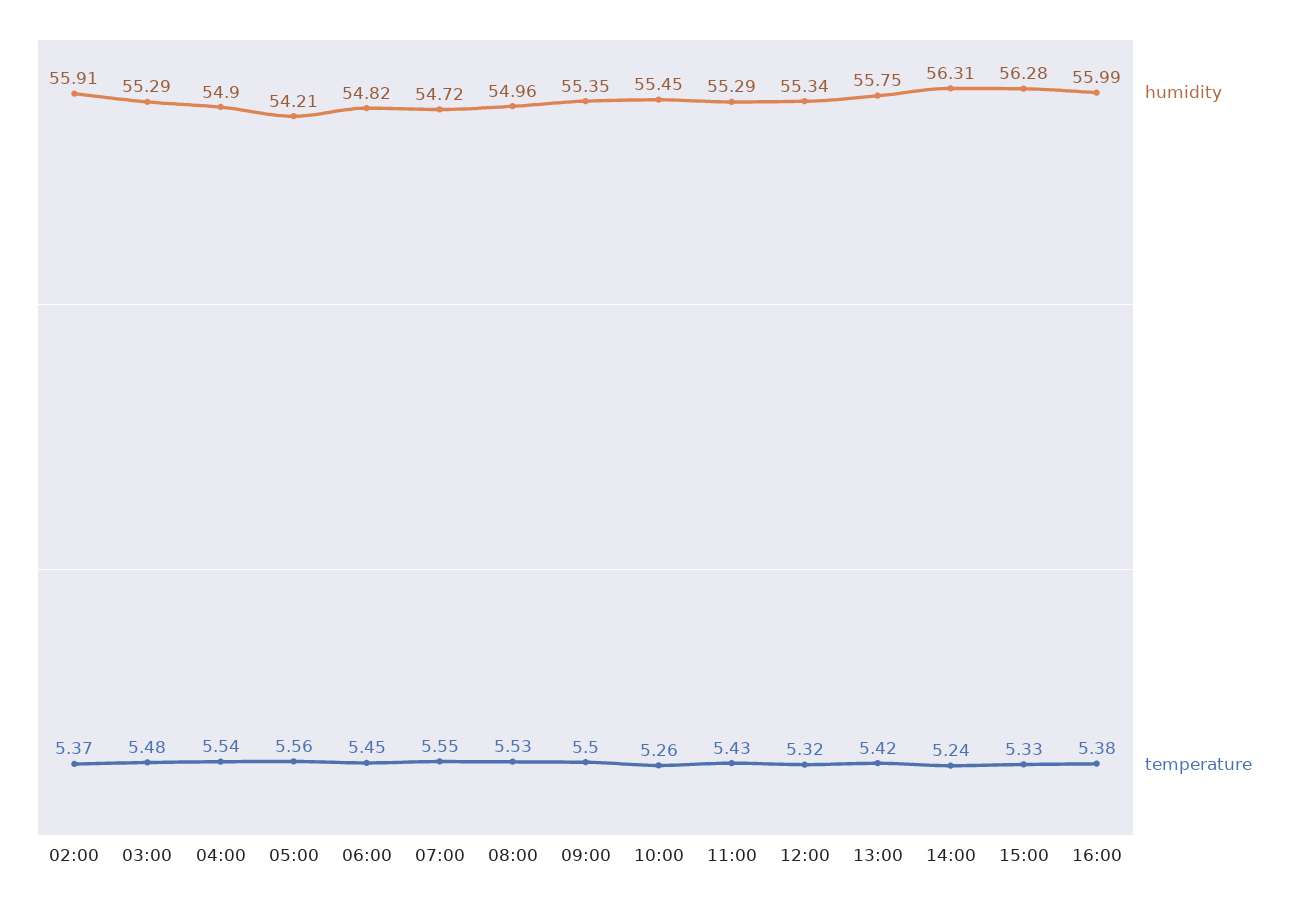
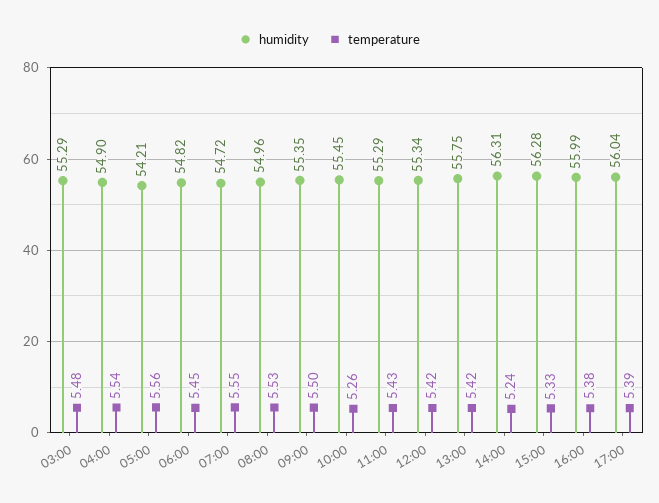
humidity, 02:00: 55.91 -> none
temperature, 02:00: 5.37 -> none
temperature, 12:00: 5.32 -> 5.42
humidity, 17:00: none -> 56.04
temperature, 17:00: none -> 5.39

